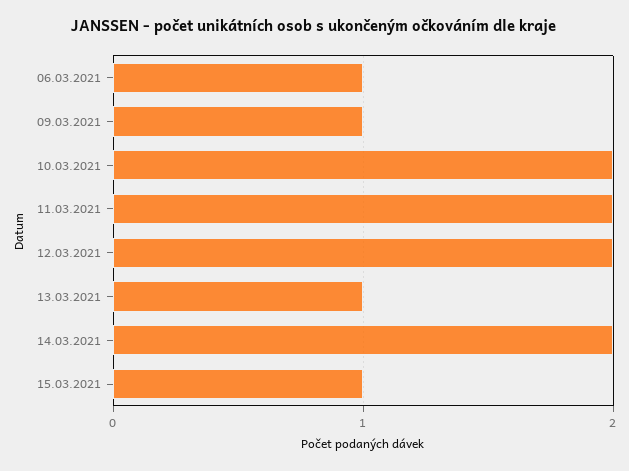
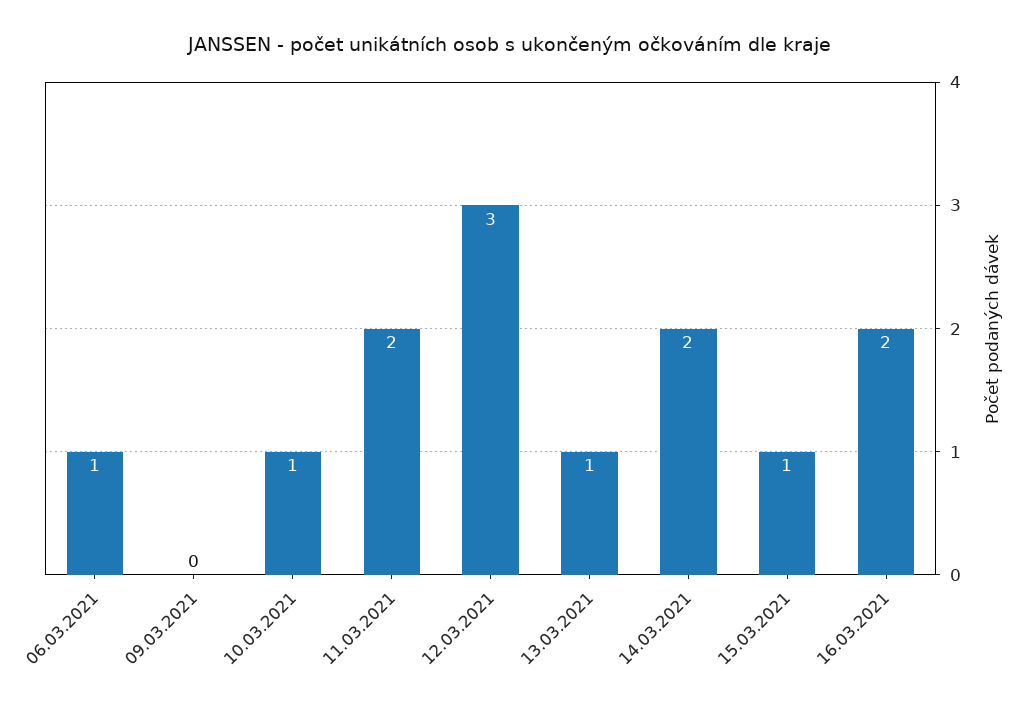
09.03.2021: 1 -> 0
10.03.2021: 2 -> 1
12.03.2021: 2 -> 3
16.03.2021: none -> 2

